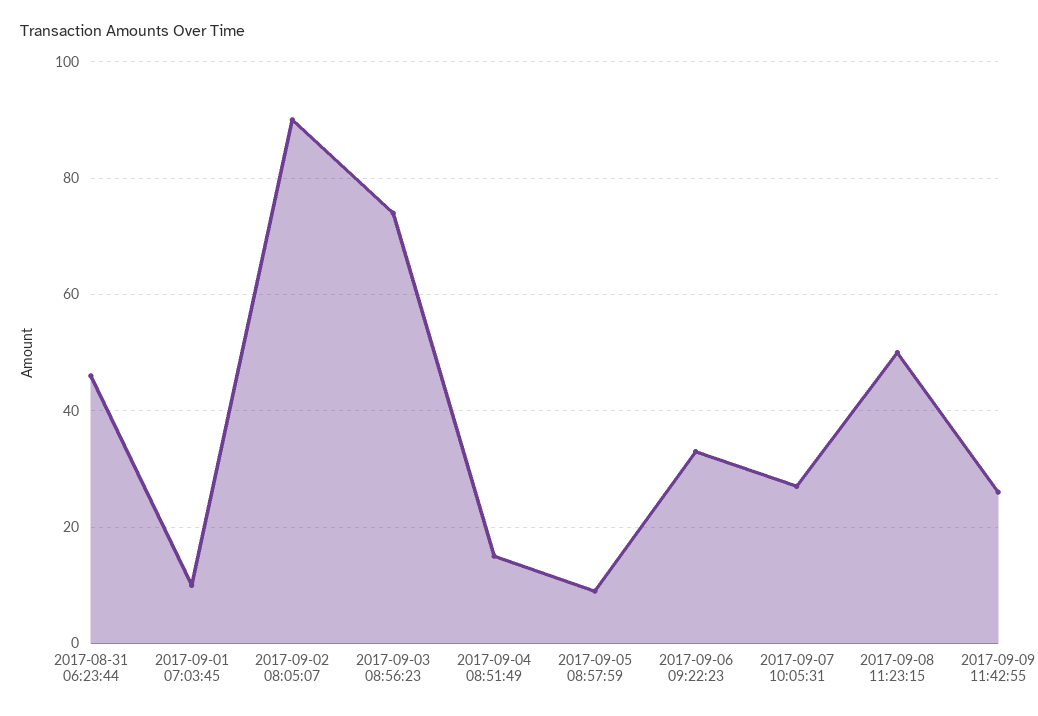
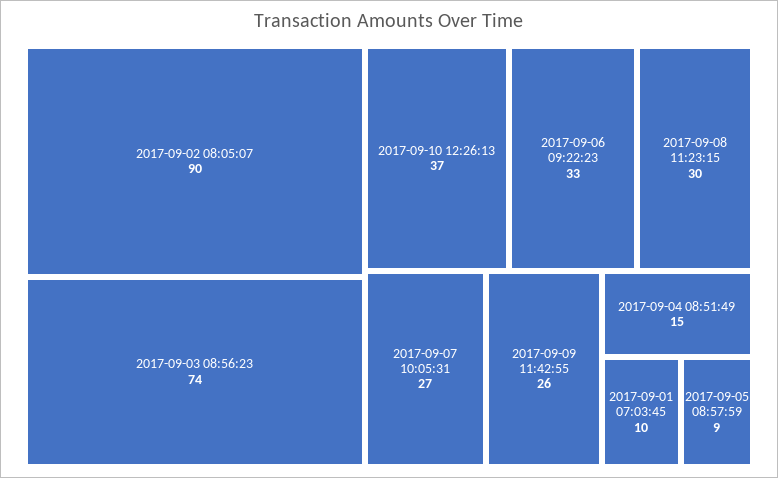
2017-08-31 06:23:44: 45 -> none
2017-09-08 11:23:15: 50 -> 30
2017-09-10 12:26:13: none -> 37

